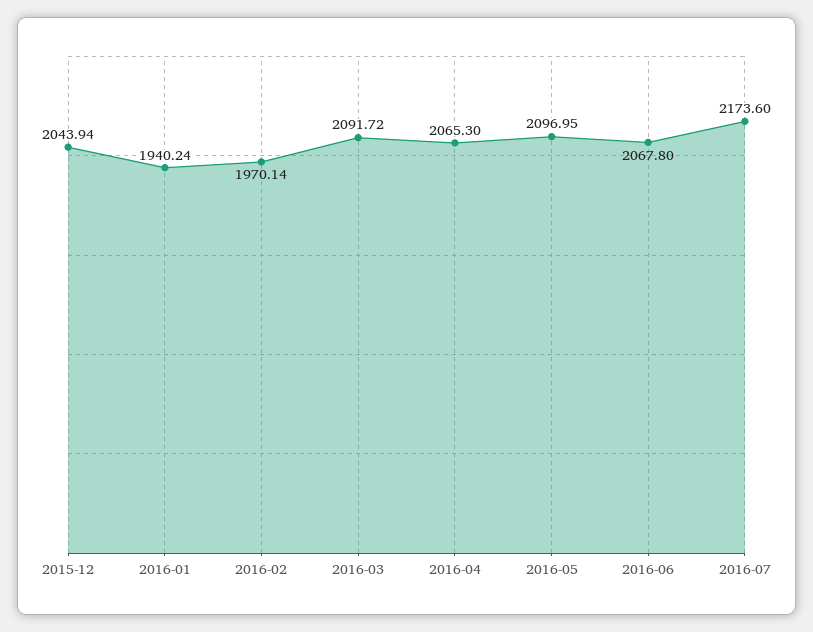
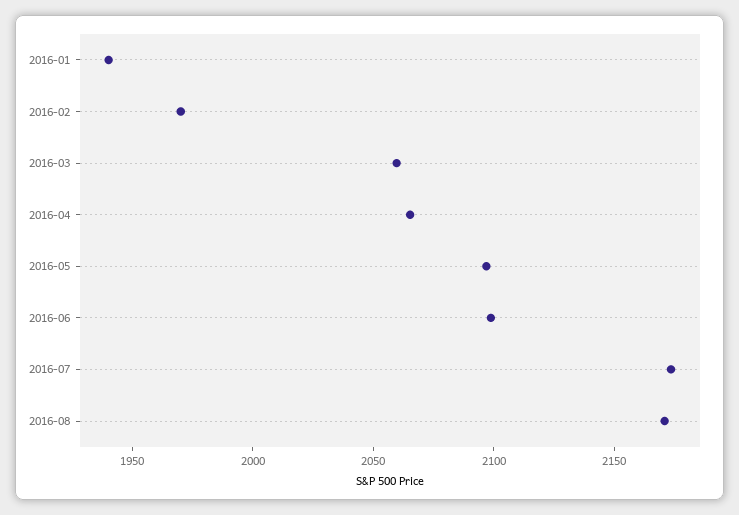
2015-12: 2043.94 -> none
2016-03: 2091.72 -> 2060
2016-06: 2067.8 -> 2100
2016-08: none -> 2170

